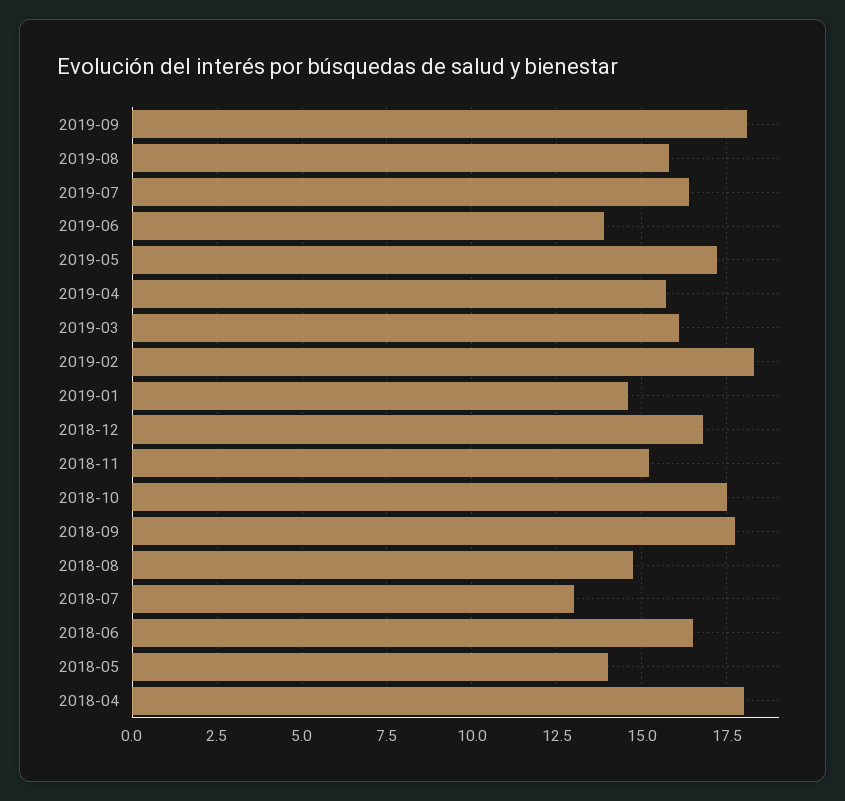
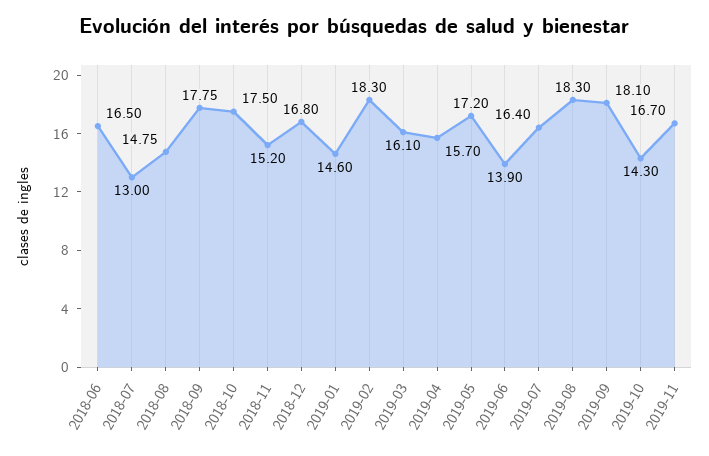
2019-08: 15.75 -> 18.3
2018-05: 14 -> none
2018-04: 18 -> none
2019-10: none -> 14.3
2019-11: none -> 16.7

